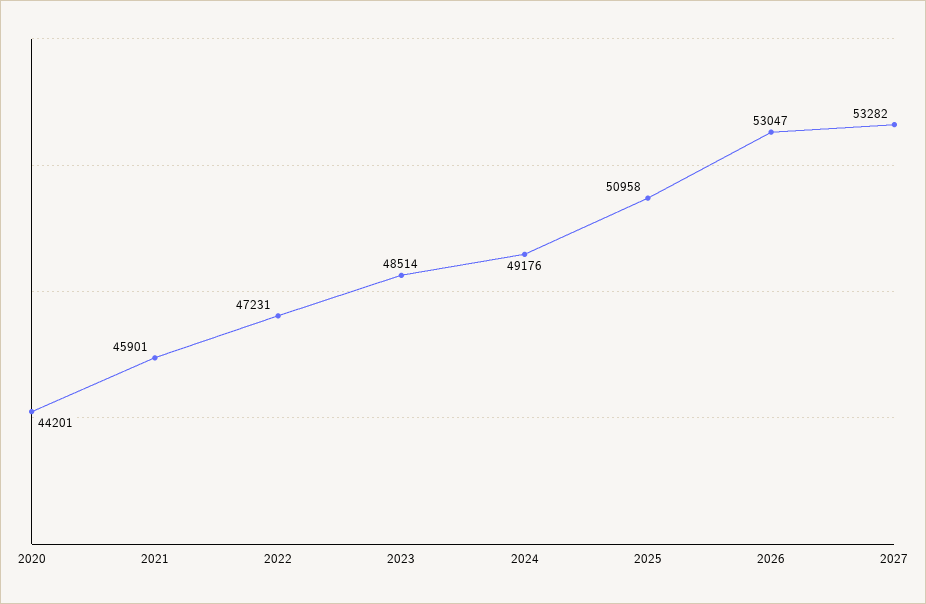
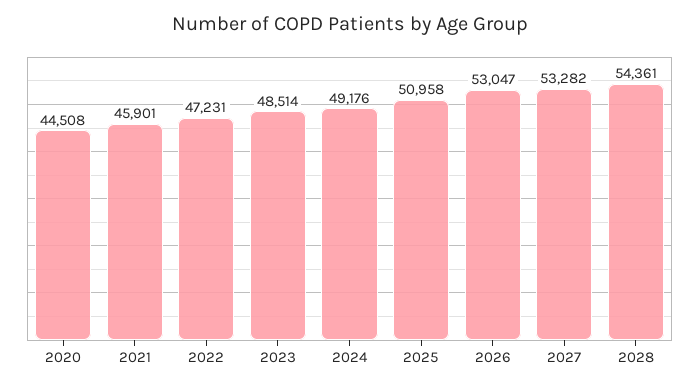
2020: 44201 -> 44508
2028: none -> 54361

